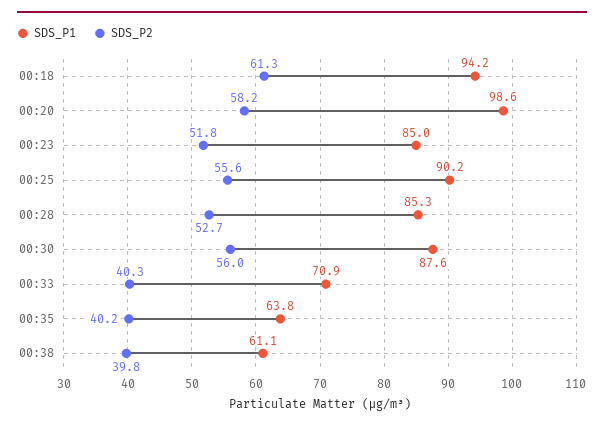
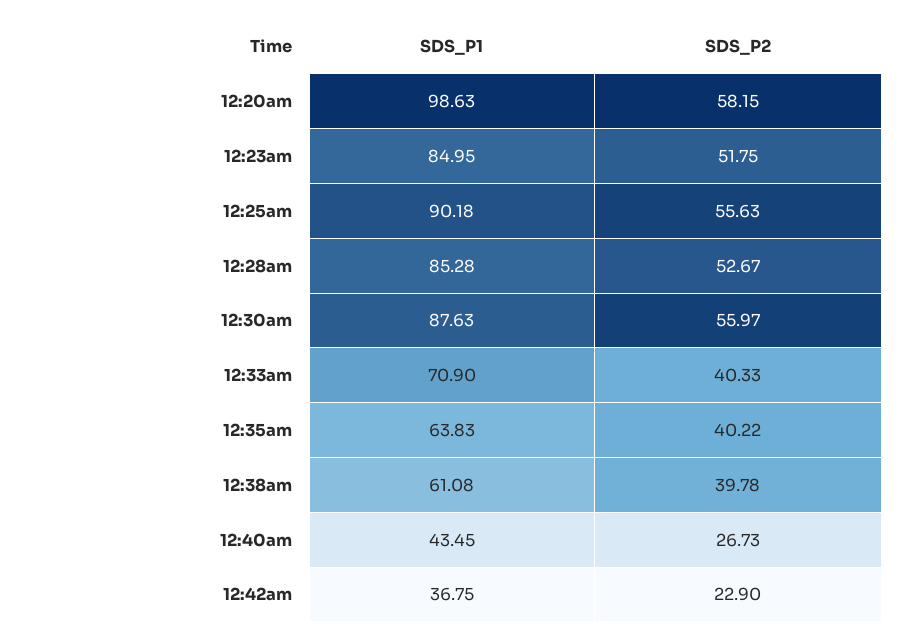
SDS_P1, 00:18: 94.2 -> none
SDS_P2, 00:18: 61.3 -> none
SDS_P1, 12:40am: none -> 43.45
SDS_P2, 12:40am: none -> 26.73
SDS_P1, 12:42am: none -> 36.75
SDS_P2, 12:42am: none -> 22.9

